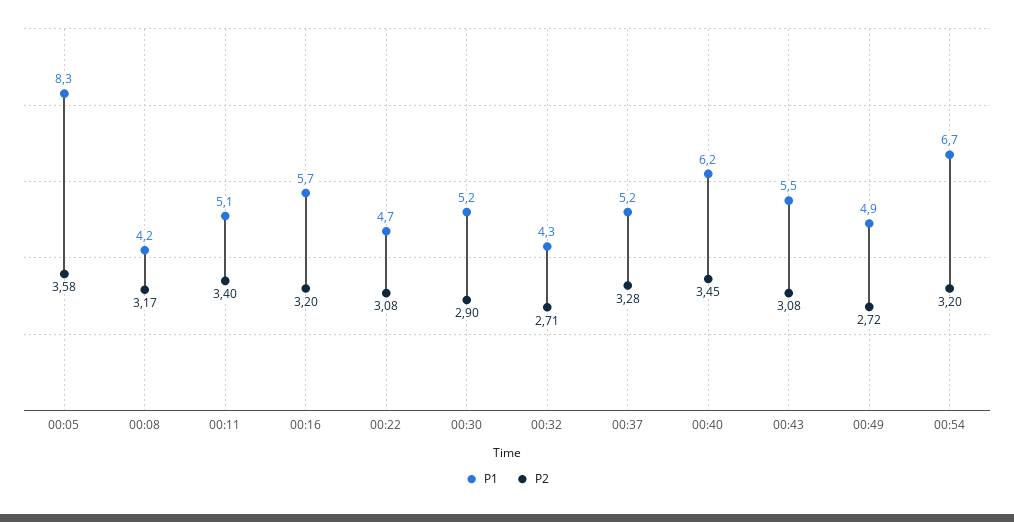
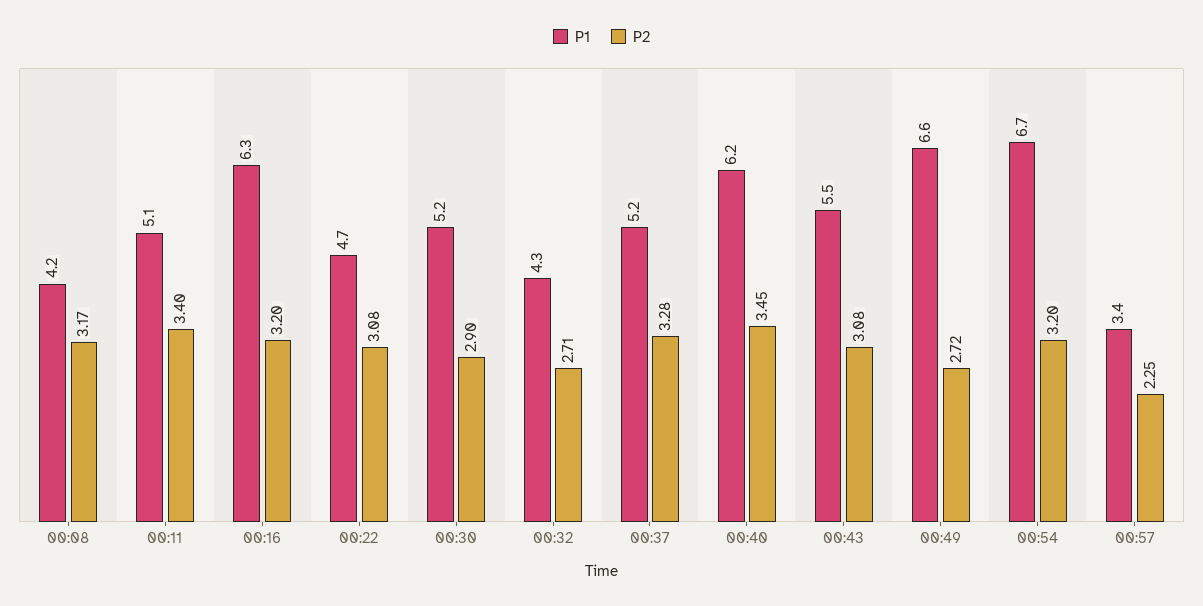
P1, 00:05: 8.3 -> none
P2, 00:05: 3.58 -> none
P1, 00:16: 5.7 -> 6.3
P1, 00:49: 4.9 -> 6.6
P1, 00:57: none -> 3.4
P2, 00:57: none -> 2.25

